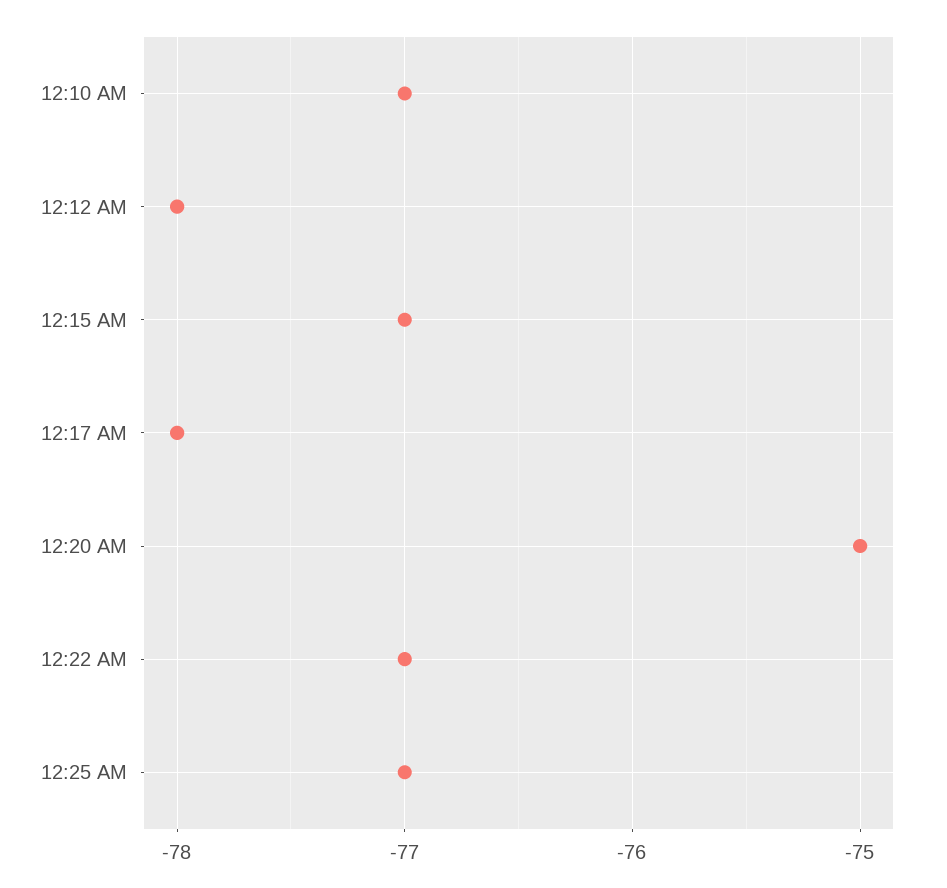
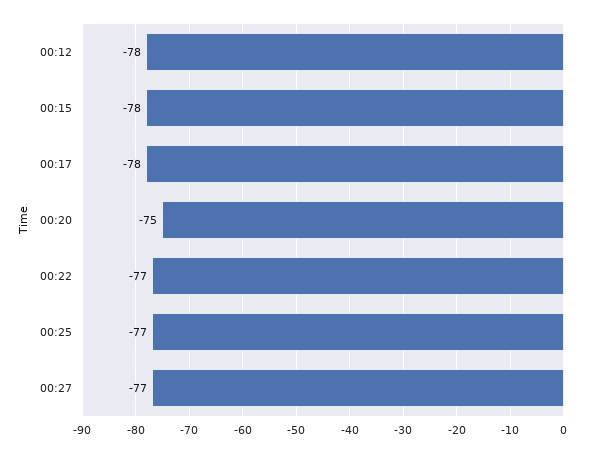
12:10 AM: -77 -> none
12:15 AM: -77 -> -78
00:27: none -> -77

